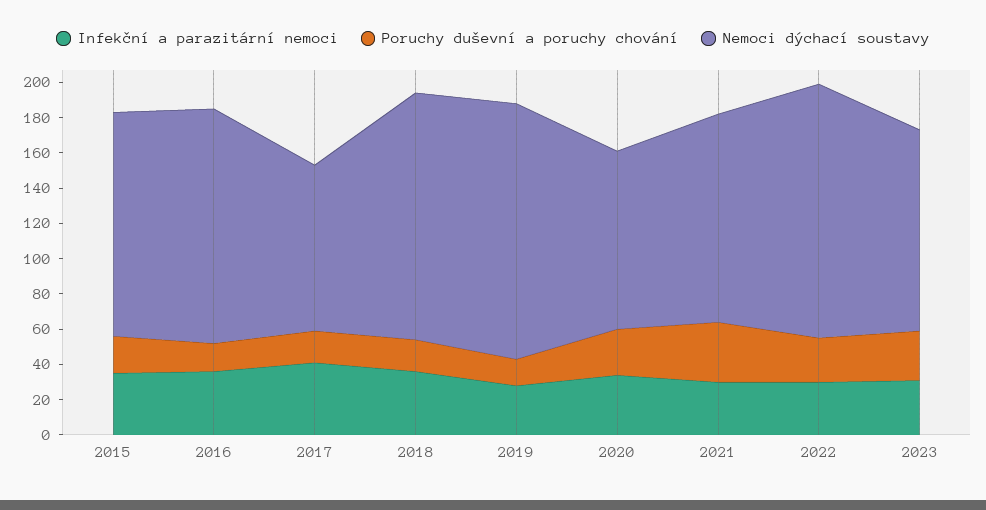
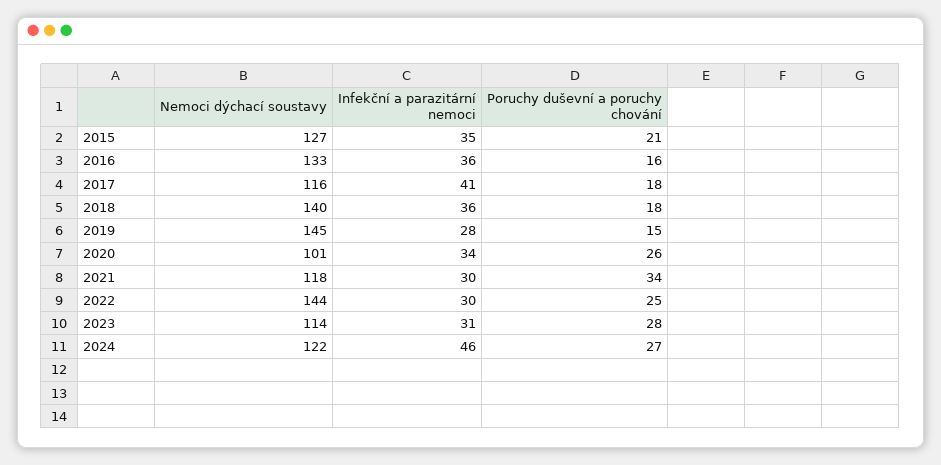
Nemoci dýchací soustavy, 2017: 95 -> 116
Nemoci dýchací soustavy, 2024: none -> 122
Infekční a parazitární nemoci, 2024: none -> 46
Poruchy duševní a poruchy chování, 2024: none -> 27

